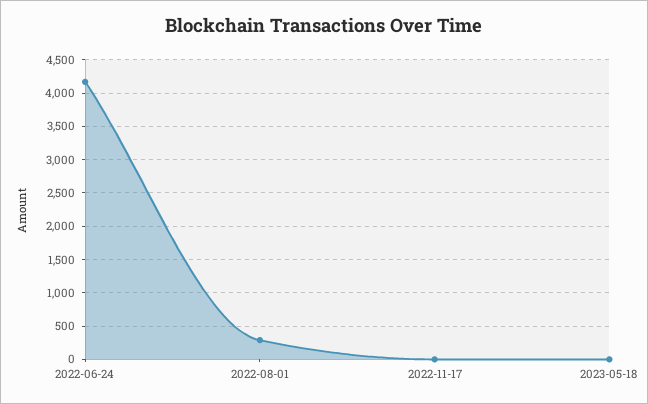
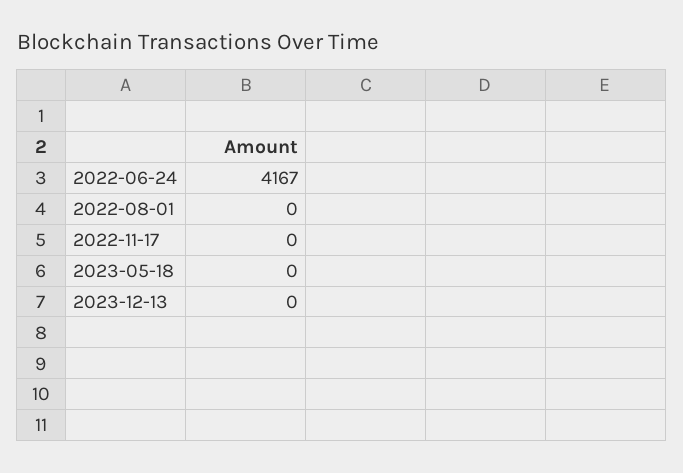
2022-08-01: 300 -> 0
2023-12-13: none -> 0

